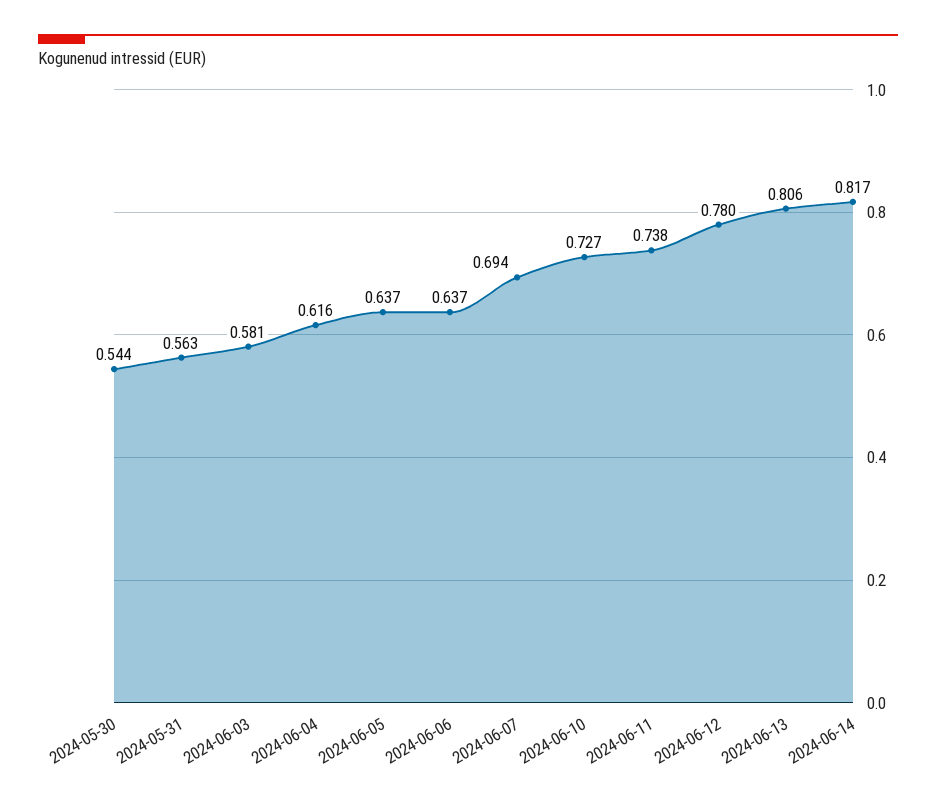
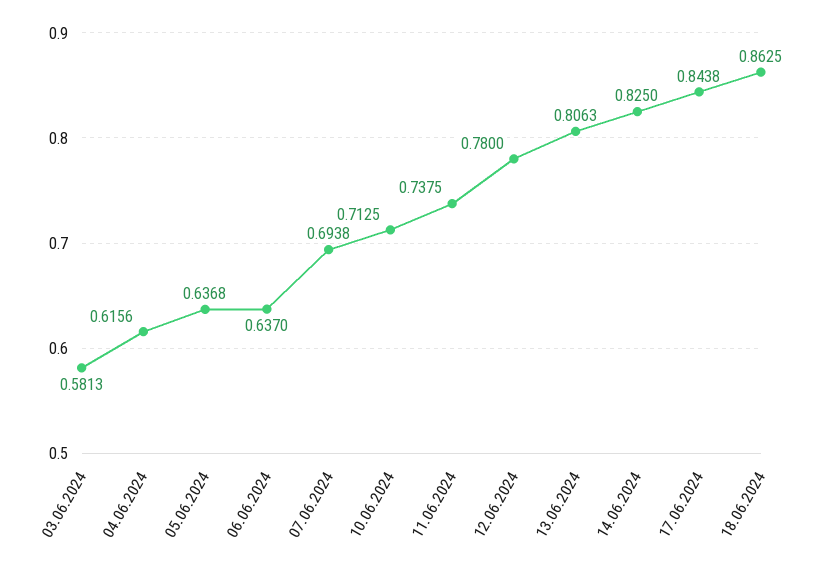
2024-05-30: 0.544 -> none
2024-05-31: 0.563 -> none
2024-06-10: 0.727 -> 0.7125
2024-06-14: 0.817 -> 0.825
17.06.2024: none -> 0.8438
18.06.2024: none -> 0.8625

